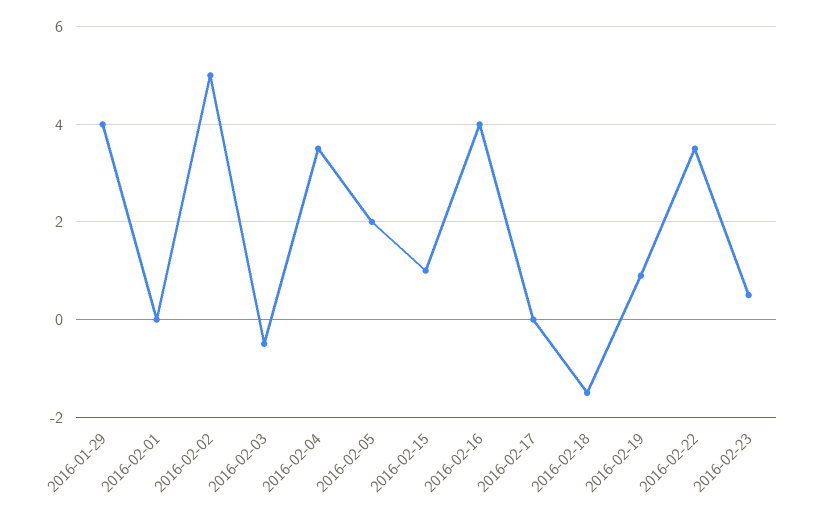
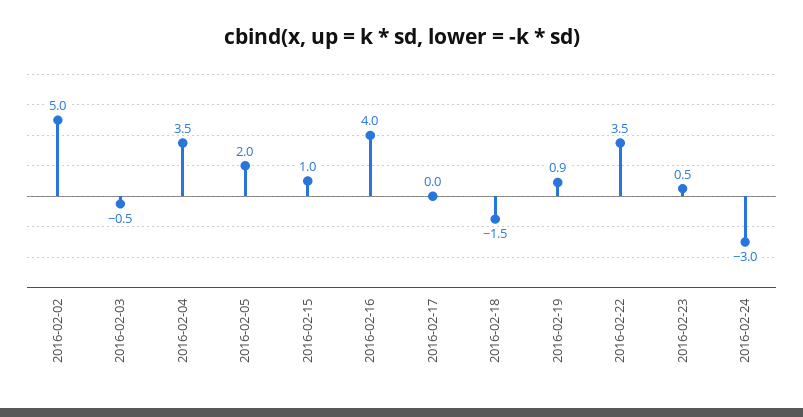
2016-01-29: 4 -> none
2016-02-01: 0 -> none
2016-02-24: none -> -3

